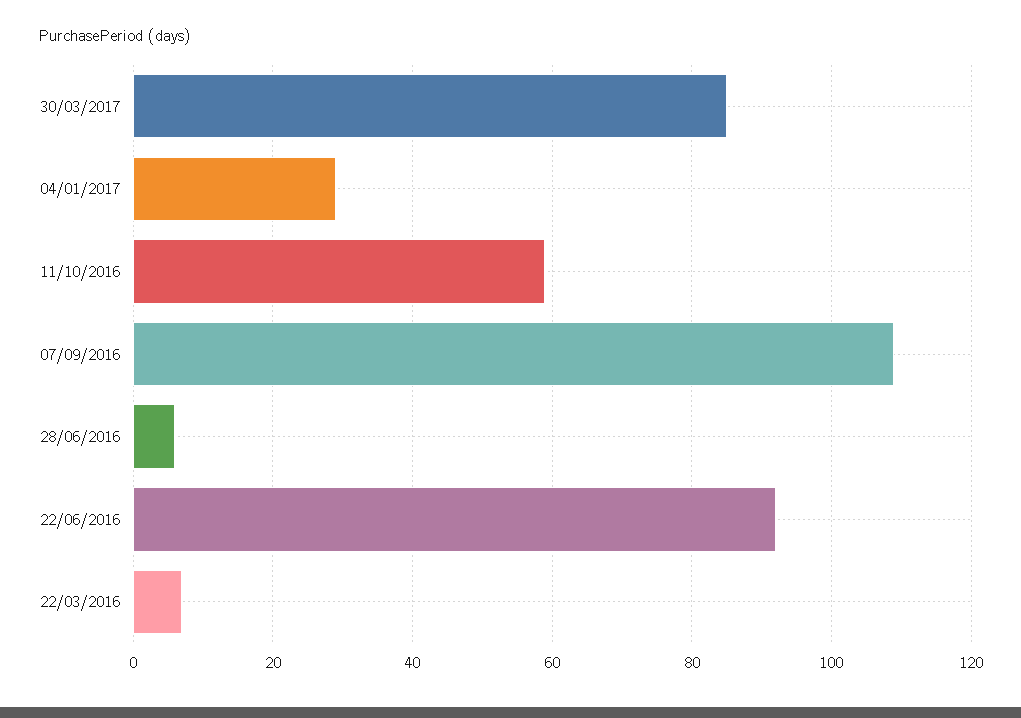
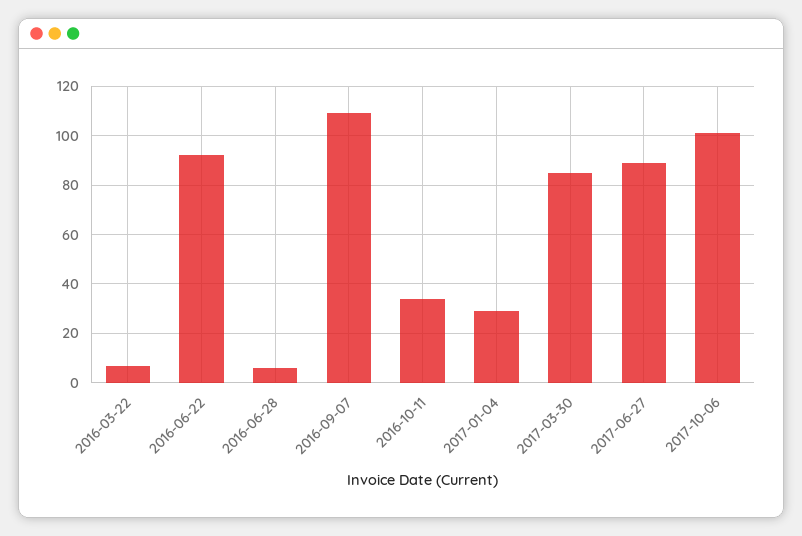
11/10/2016: 60 -> 35
2017-06-27: none -> 90
2017-10-06: none -> 100

